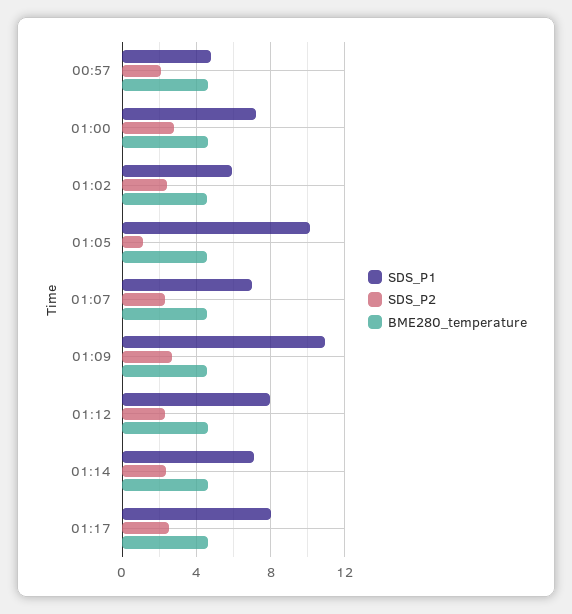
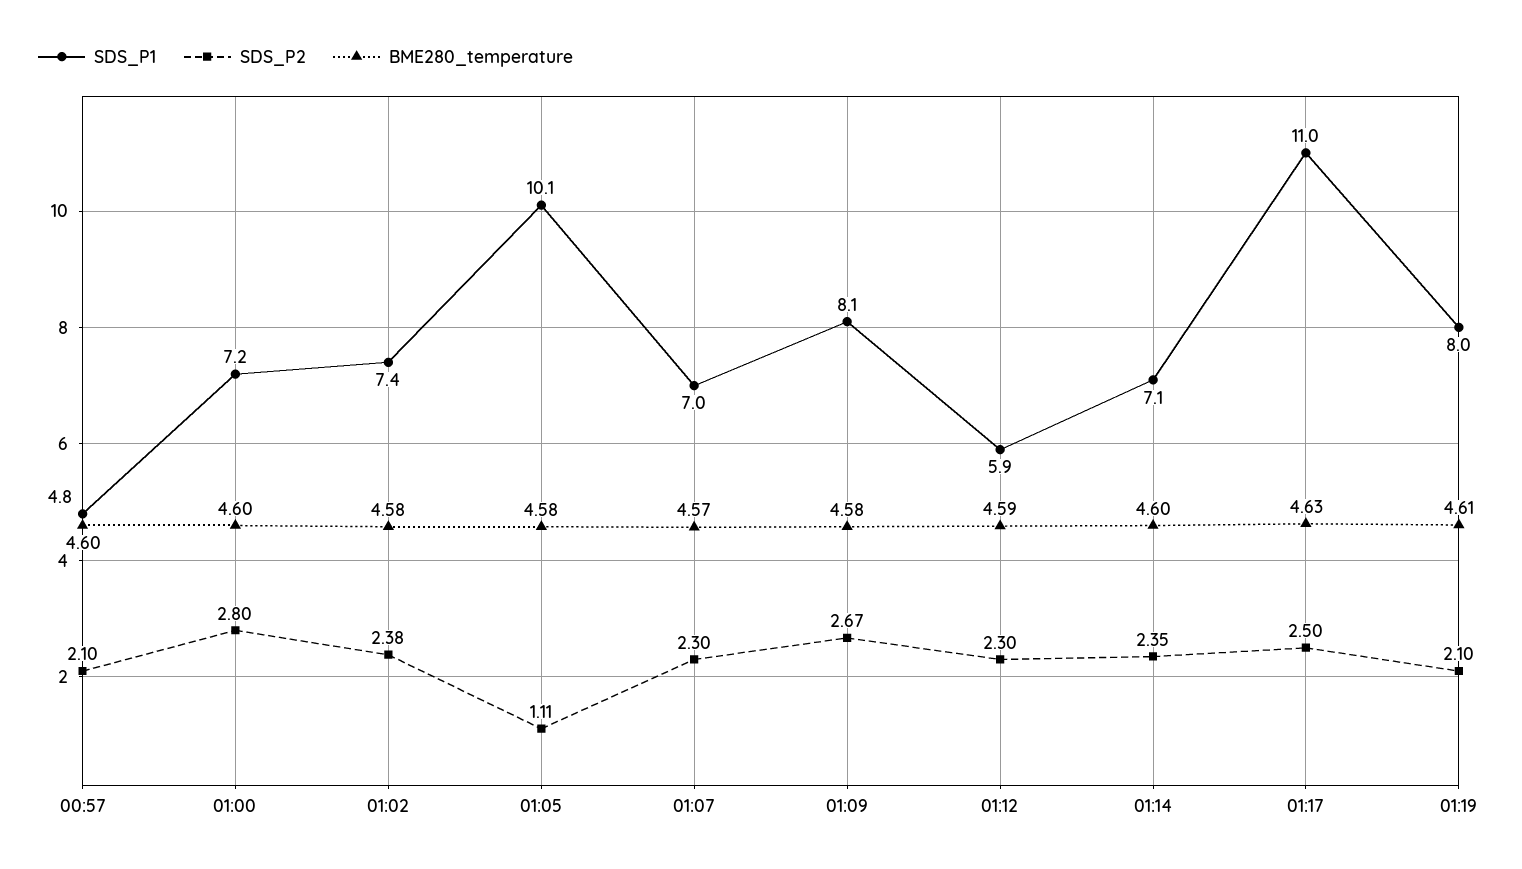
SDS_P1, 01:02: 6 -> 7.4
SDS_P1, 01:09: 11 -> 8.1
SDS_P1, 01:12: 8 -> 5.9
SDS_P1, 01:17: 8 -> 11
SDS_P1, 01:19: none -> 8
SDS_P2, 01:19: none -> 2.1
BME280_temperature, 01:19: none -> 4.61

